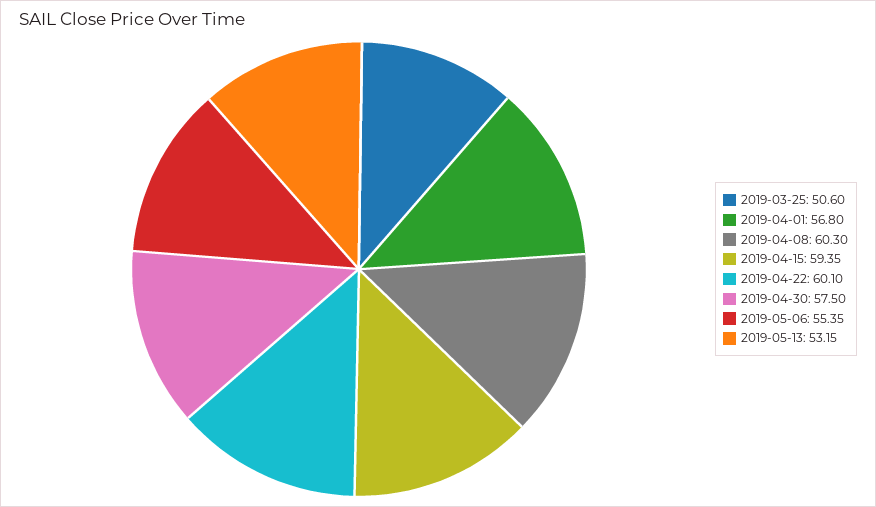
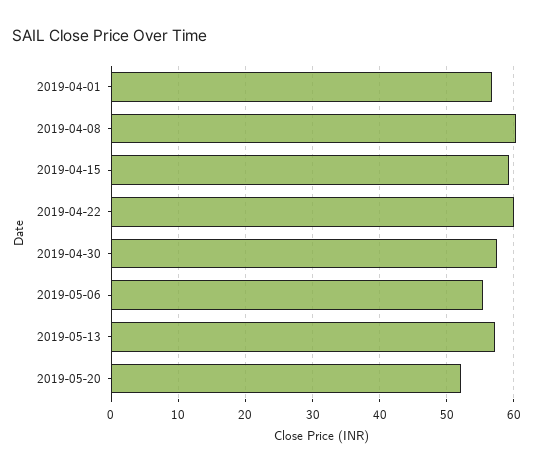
2019-03-25: 50.6 -> none
2019-05-13: 53.15 -> 57
2019-05-20: none -> 52

